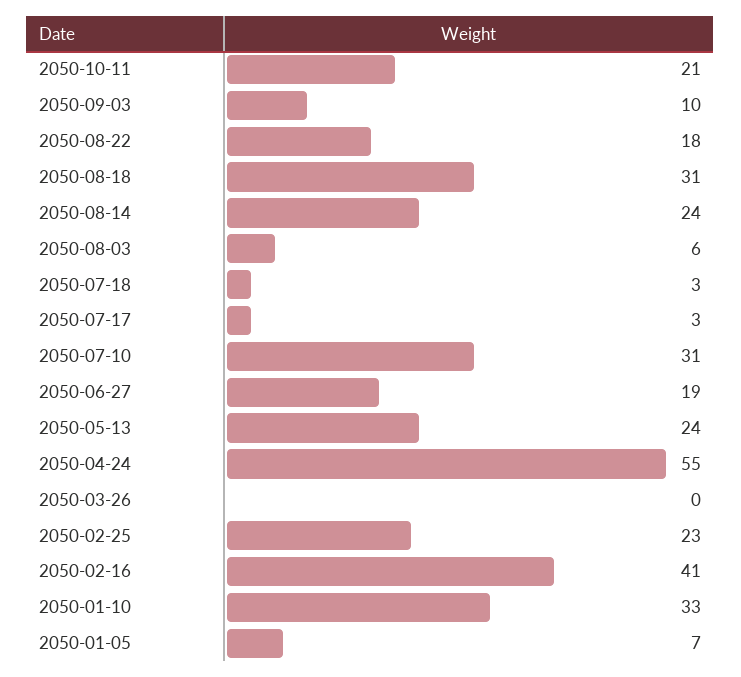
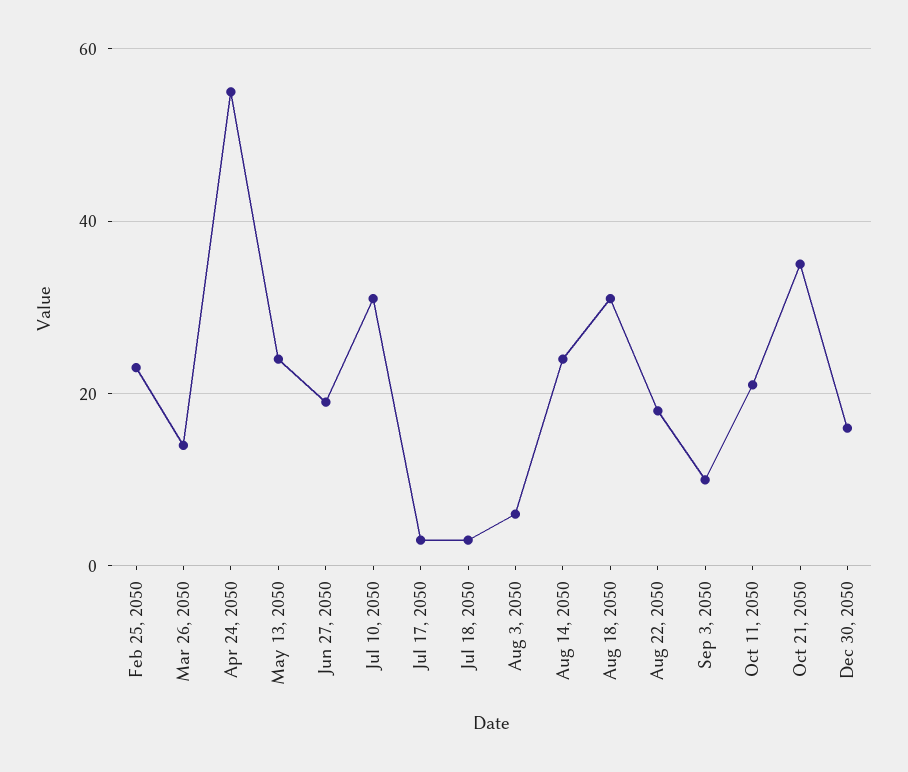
2050-03-26: 0 -> 15
2050-02-16: 41 -> none
2050-01-10: 33 -> none
2050-01-05: 7 -> none
Oct 21, 2050: none -> 35
Dec 30, 2050: none -> 15

